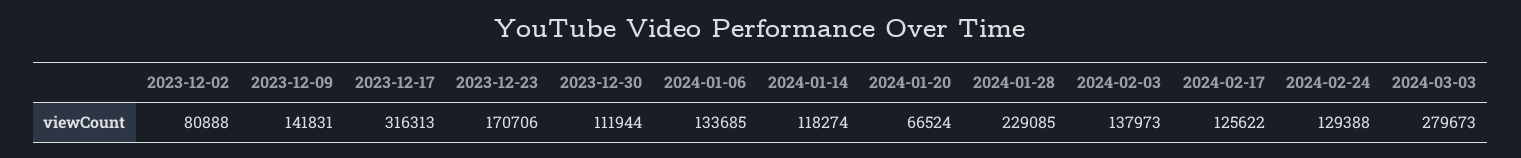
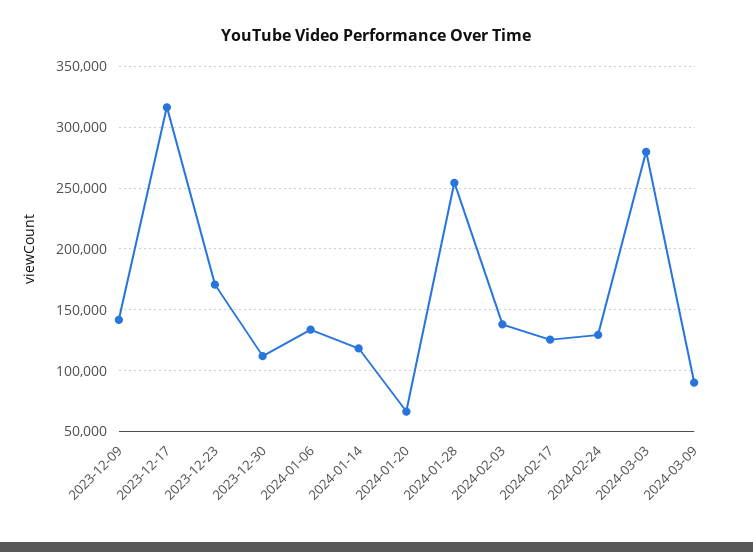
2023-12-02: 80888 -> none
2024-01-28: 229085 -> 255000
2024-03-09: none -> 90000

